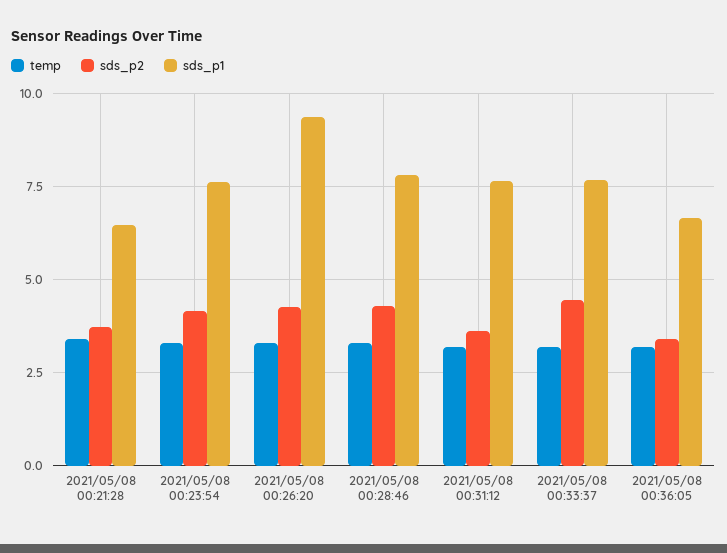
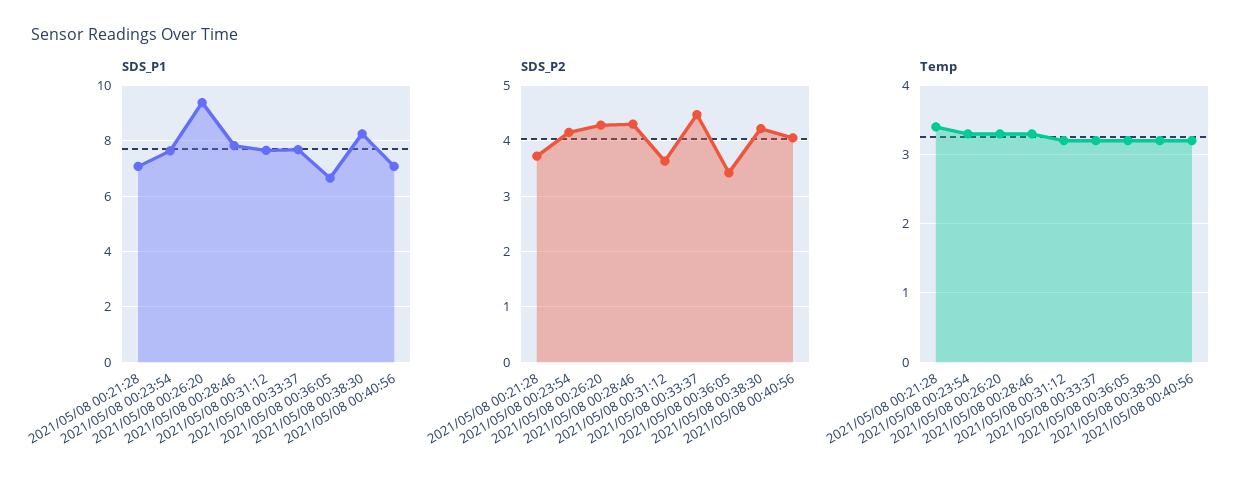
sds_p1, 2021/05/08 00:21:28: 6.5 -> 7
sds_p1, 2021/05/08 00:38:30: none -> 8.25
sds_p1, 2021/05/08 00:40:56: none -> 7
sds_p2, 2021/05/08 00:38:30: none -> 4.2
sds_p2, 2021/05/08 00:40:56: none -> 4
temp, 2021/05/08 00:38:30: none -> 3.2
temp, 2021/05/08 00:40:56: none -> 3.2

